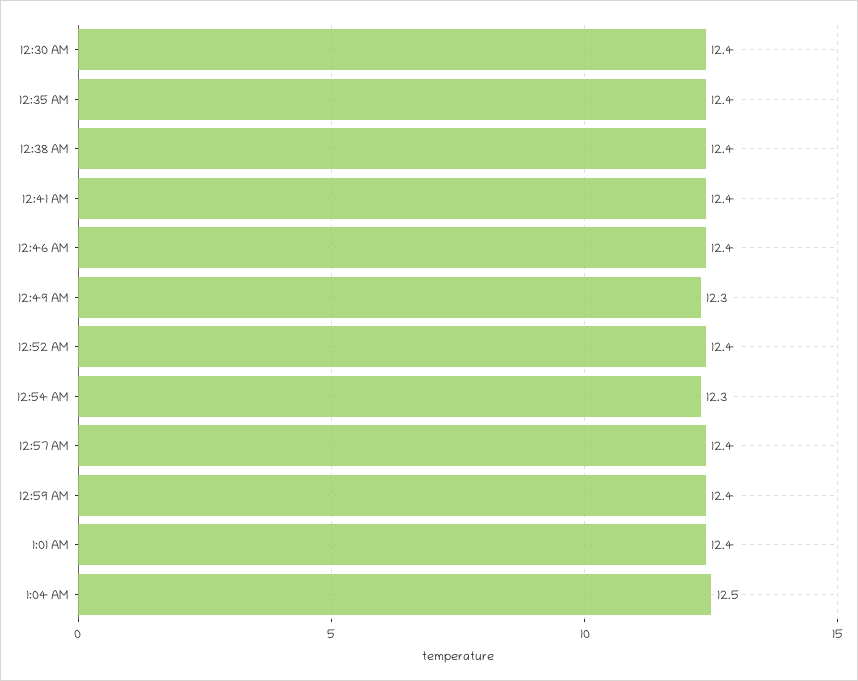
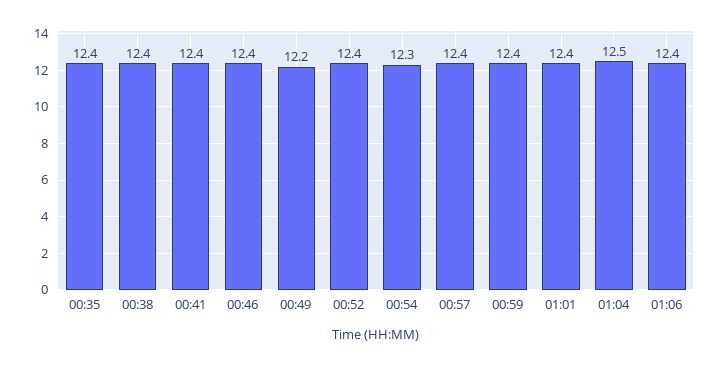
12:30 AM: 12.4 -> none
12:49 AM: 12.3 -> 12.2
01:06: none -> 12.4

